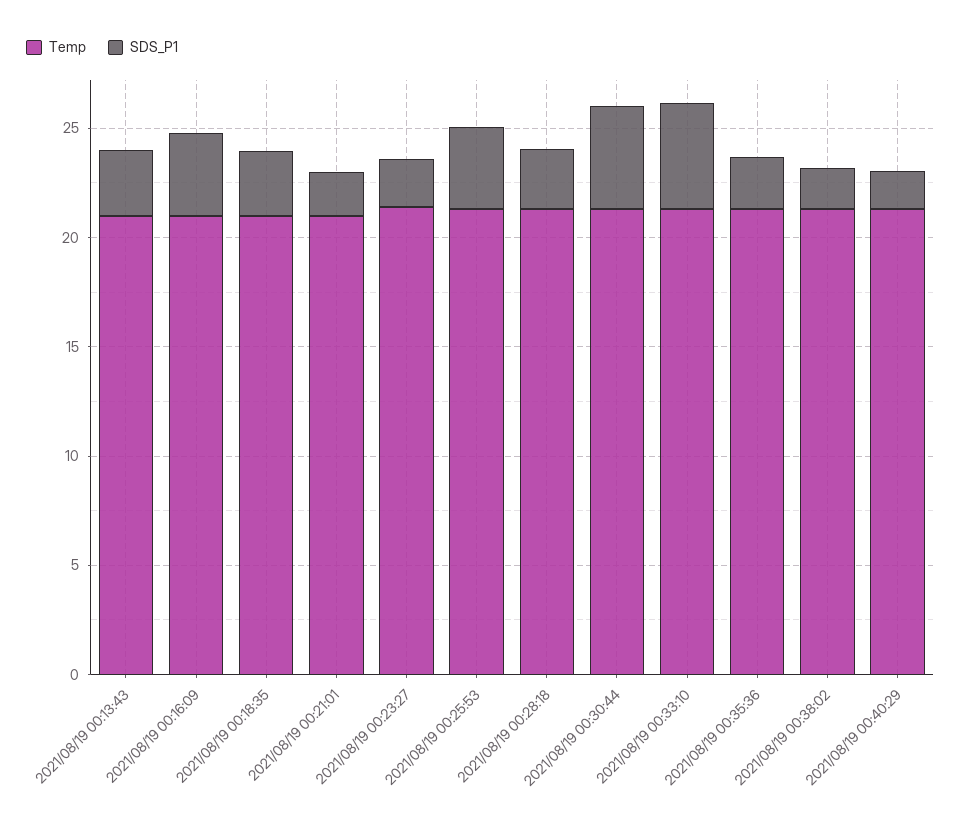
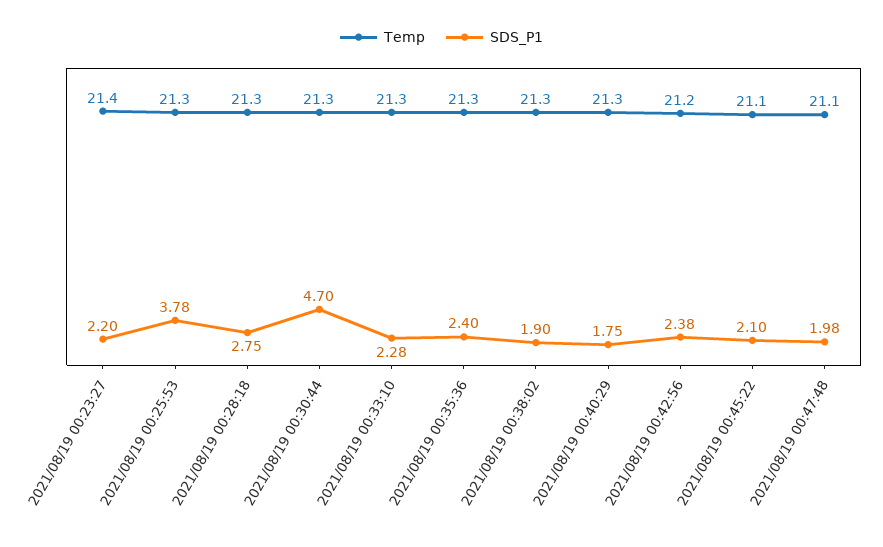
Temp, 2021/08/19 00:13:43: 21 -> none
SDS_P1, 2021/08/19 00:13:43: 3 -> none
Temp, 2021/08/19 00:16:09: 21 -> none
SDS_P1, 2021/08/19 00:16:09: 4 -> none
Temp, 2021/08/19 00:18:35: 21 -> none
SDS_P1, 2021/08/19 00:18:35: 3 -> none
Temp, 2021/08/19 00:21:01: 21 -> none
SDS_P1, 2021/08/19 00:21:01: 2 -> none
SDS_P1, 2021/08/19 00:33:10: 5 -> 2.28
Temp, 2021/08/19 00:42:56: none -> 21.2
SDS_P1, 2021/08/19 00:42:56: none -> 2.38
Temp, 2021/08/19 00:45:22: none -> 21.1
SDS_P1, 2021/08/19 00:45:22: none -> 2.1
Temp, 2021/08/19 00:47:48: none -> 21.1
SDS_P1, 2021/08/19 00:47:48: none -> 1.98

